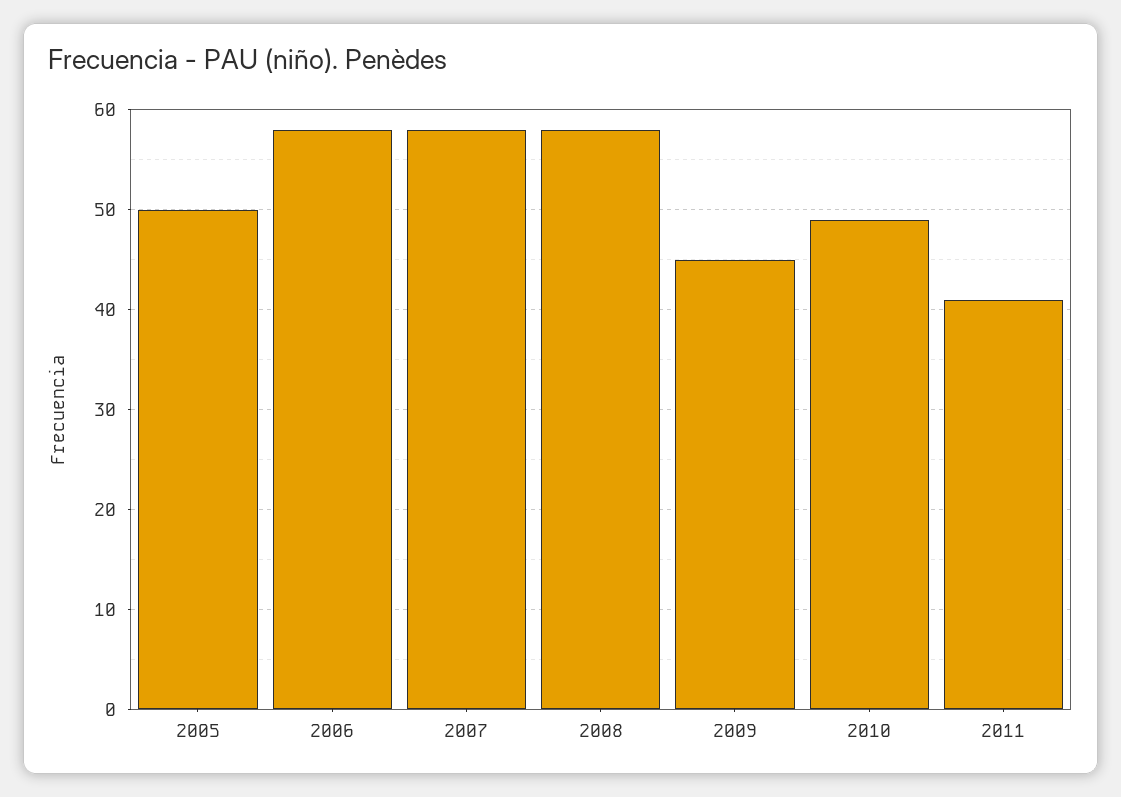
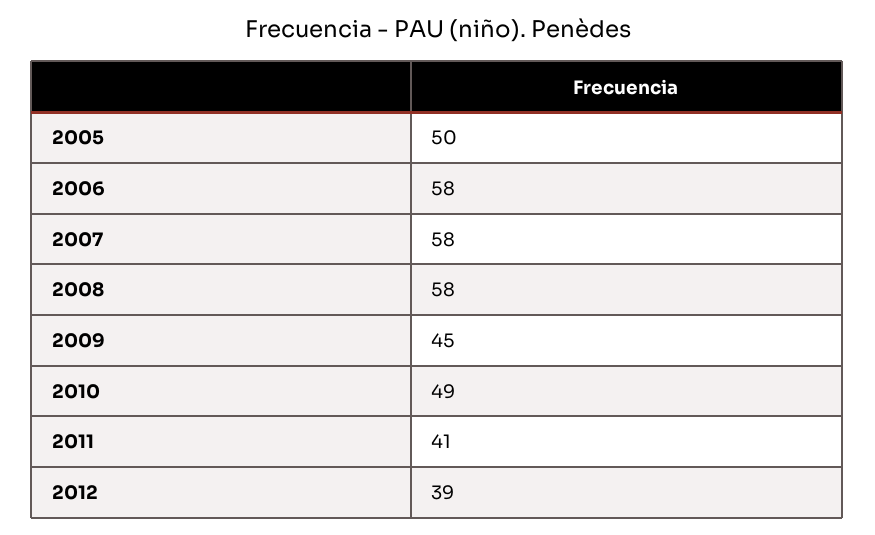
2012: none -> 39

